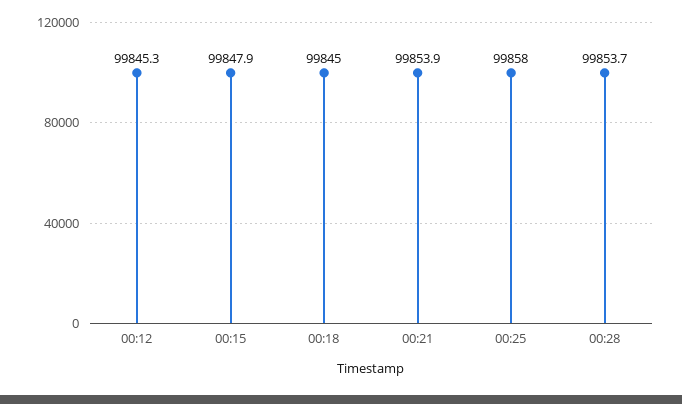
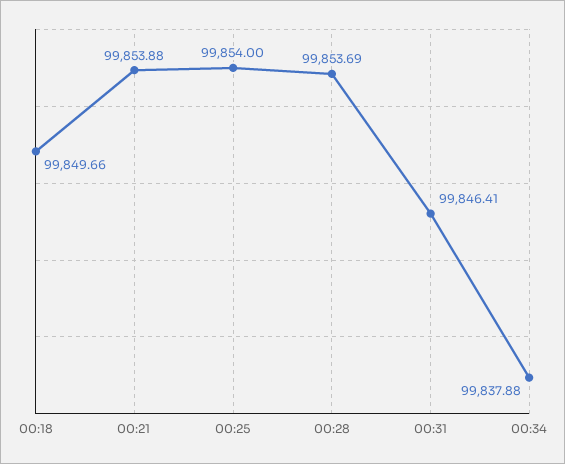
00:12: 99845.3 -> none
00:15: 99847.9 -> none
00:18: 99845 -> 99849.66
00:25: 99858 -> 99854
00:31: none -> 99846.41
00:34: none -> 99837.88

